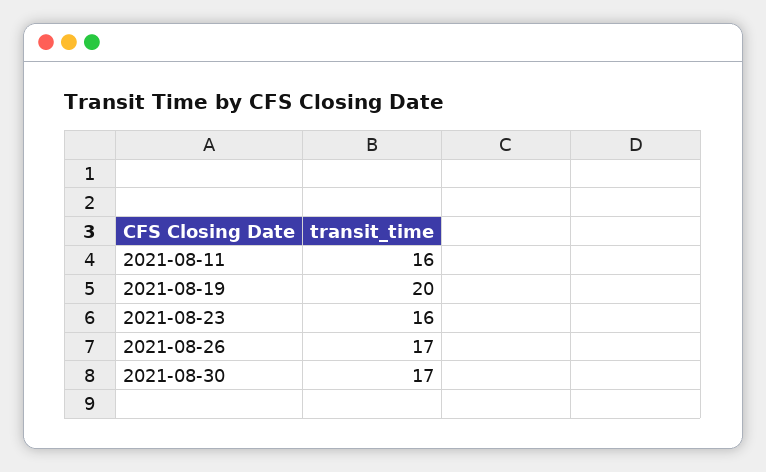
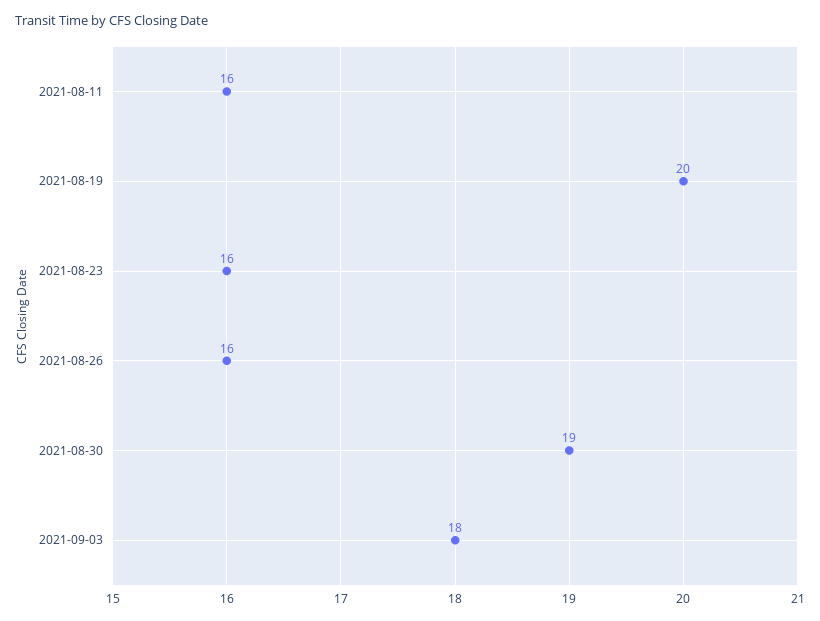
2021-08-26: 17 -> 16
2021-08-30: 17 -> 19
2021-09-03: none -> 18

